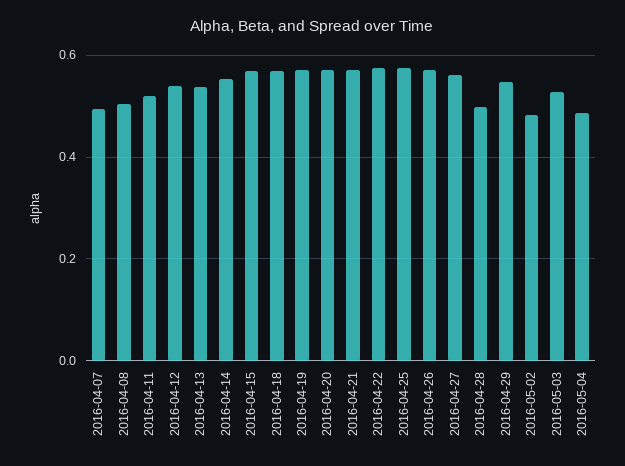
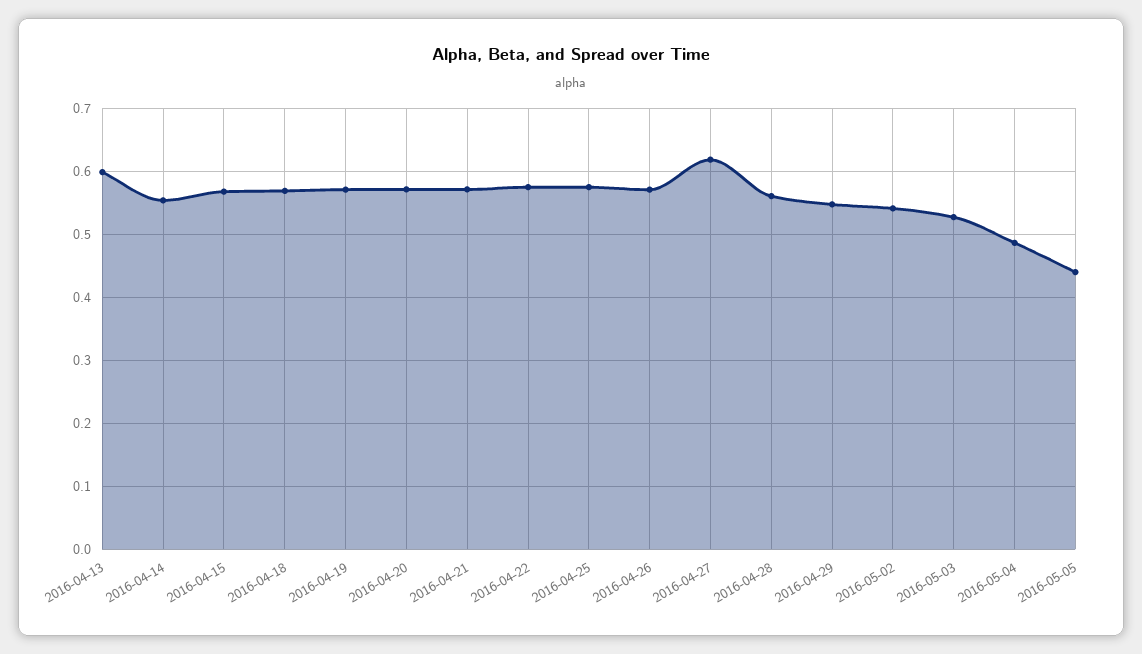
2016-04-07: 0.5 -> none
2016-04-08: 0.5 -> none
2016-04-11: 0.52 -> none
2016-04-12: 0.54 -> none
2016-04-13: 0.54 -> 0.6
2016-04-27: 0.56 -> 0.62
2016-04-28: 0.5 -> 0.56
2016-05-02: 0.48 -> 0.54
2016-05-05: none -> 0.44

